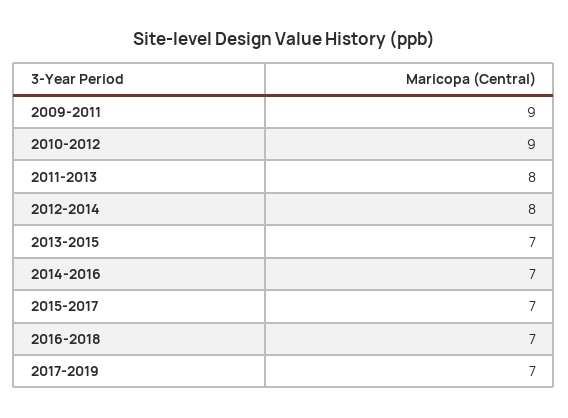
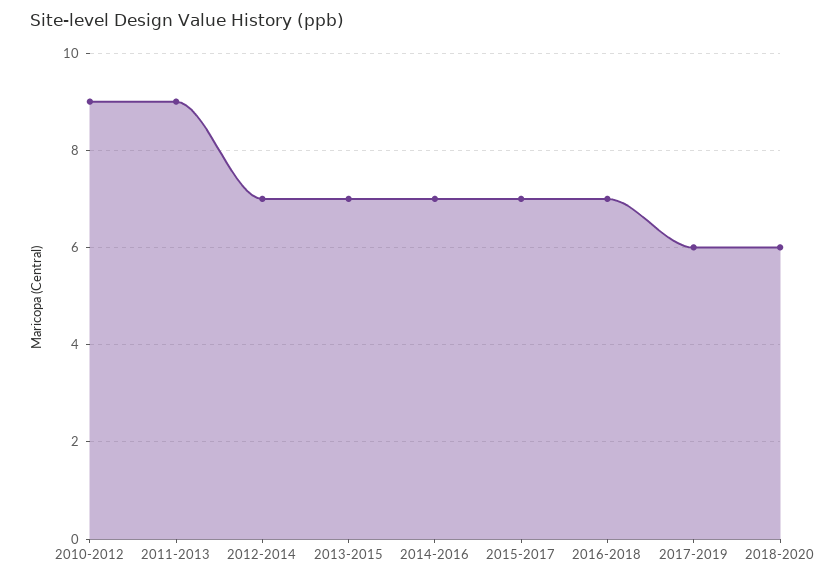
2009-2011: 9 -> none
2011-2013: 8 -> 9
2012-2014: 8 -> 7
2017-2019: 7 -> 6
2018-2020: none -> 6

